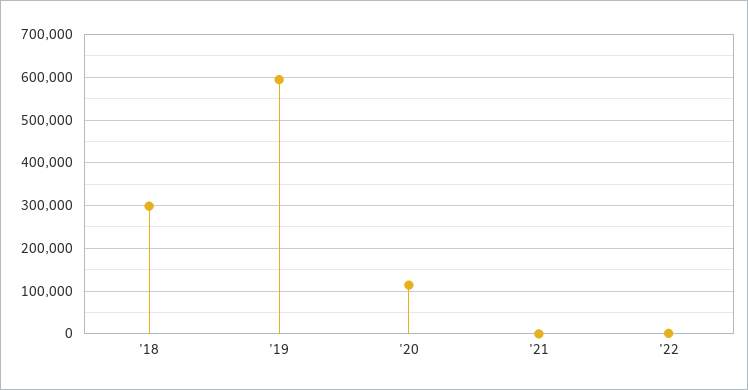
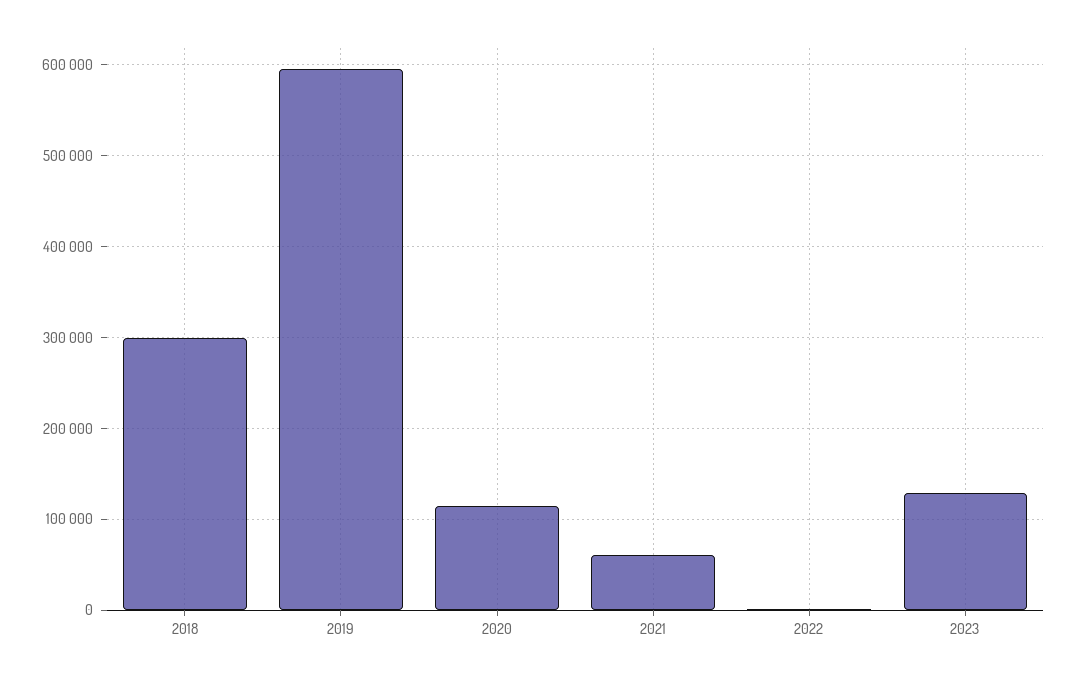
'21: 0 -> 60000
2023: none -> 130000

